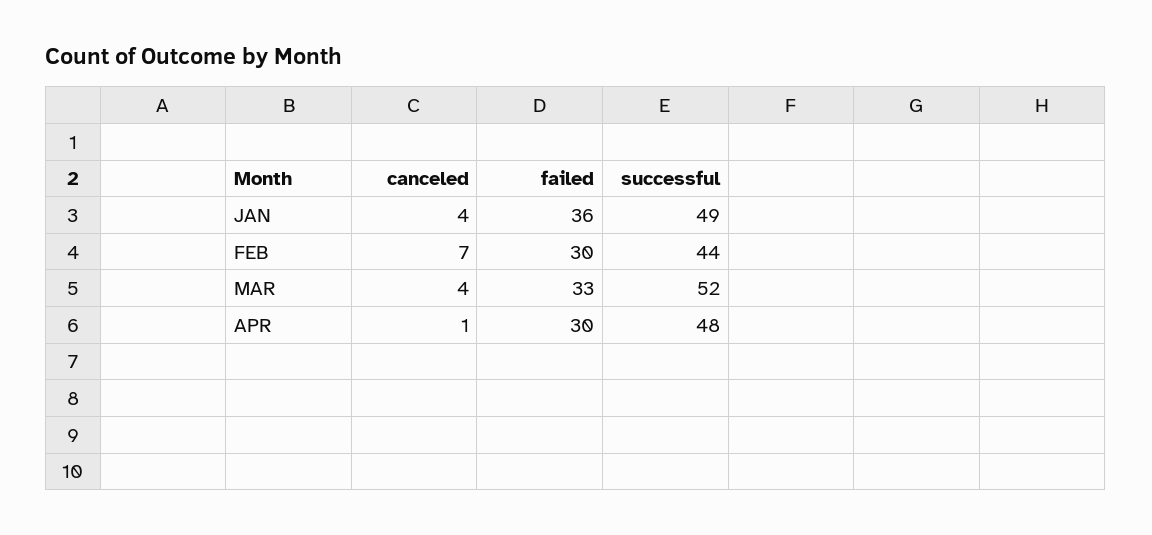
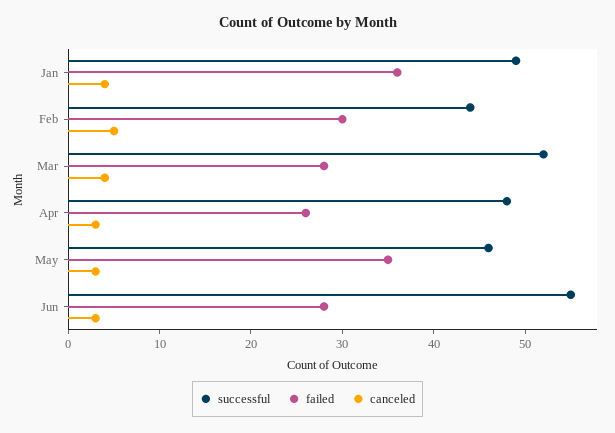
canceled, FEB: 7 -> 5
failed, MAR: 33 -> 28
canceled, APR: 1 -> 3
failed, APR: 30 -> 26
successful, May: none -> 46
failed, May: none -> 35
canceled, May: none -> 3
successful, Jun: none -> 55
failed, Jun: none -> 28
canceled, Jun: none -> 3

